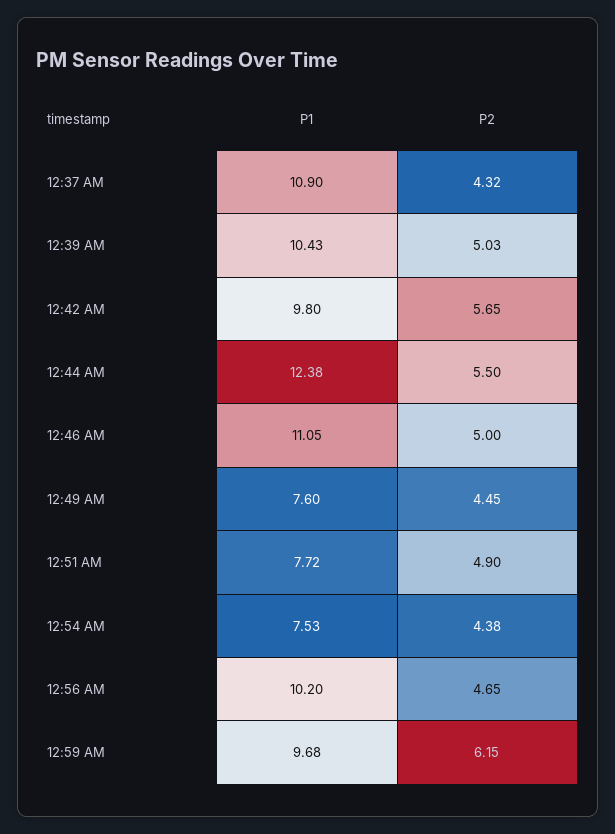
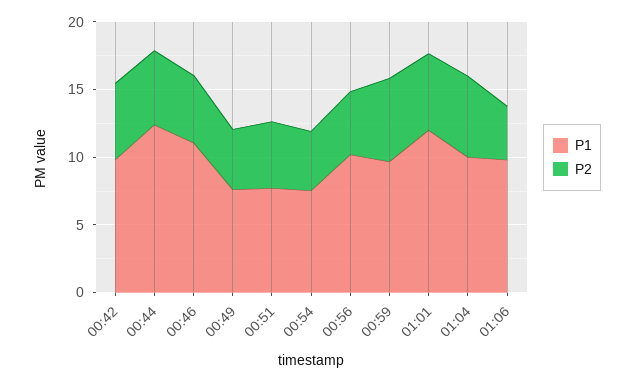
P1, 12:37 AM: 10.9 -> none
P2, 12:37 AM: 4.32 -> none
P1, 12:39 AM: 10.43 -> none
P2, 12:39 AM: 5.03 -> none
P1, 01:01: none -> 12
P2, 01:01: none -> 6
P1, 01:04: none -> 10
P2, 01:04: none -> 6
P1, 01:06: none -> 10
P2, 01:06: none -> 4

